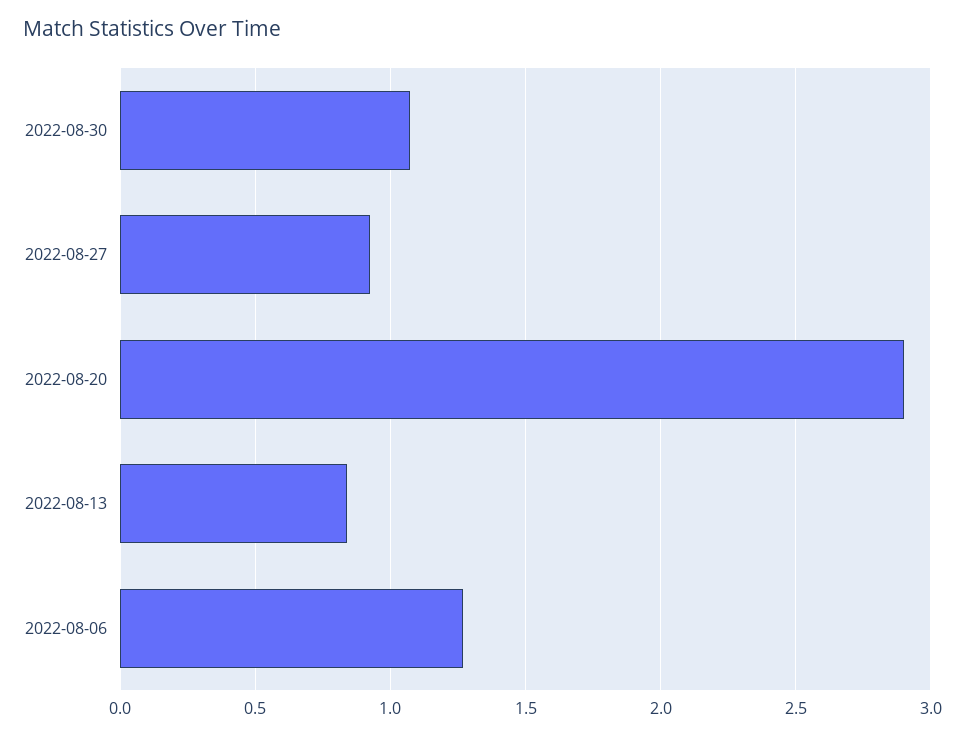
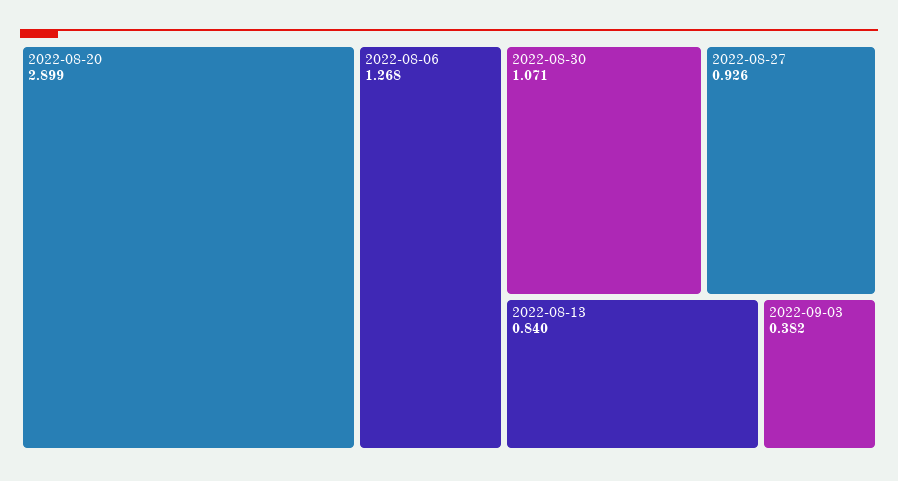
2022-09-03: none -> 0.382

